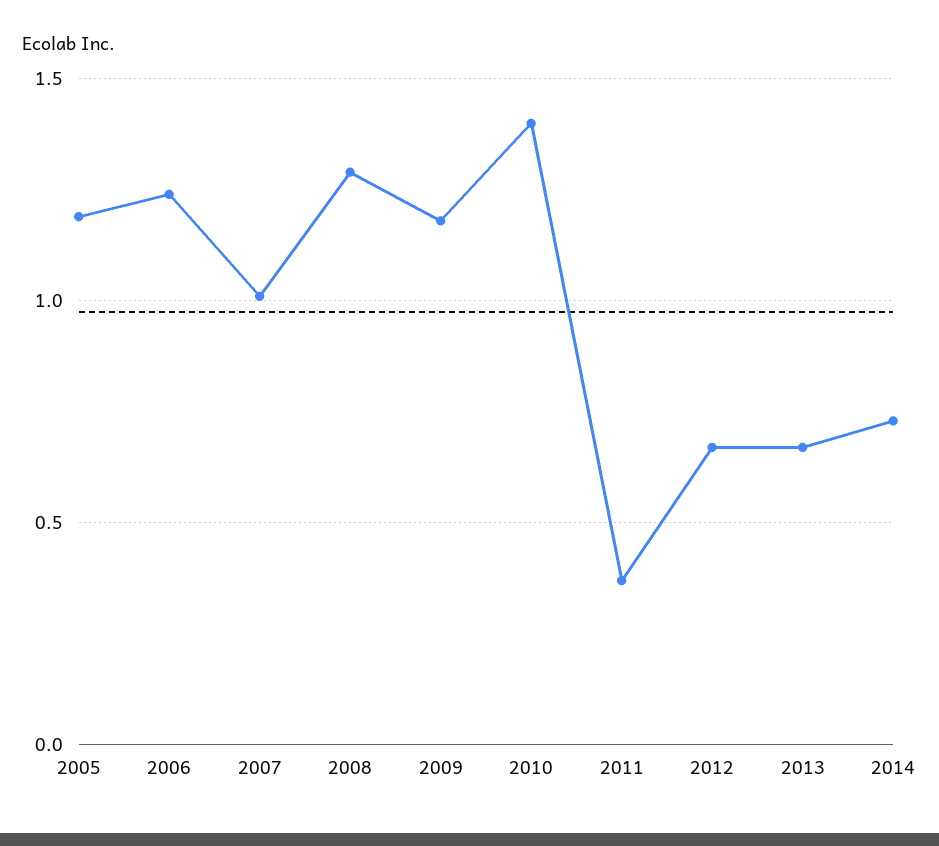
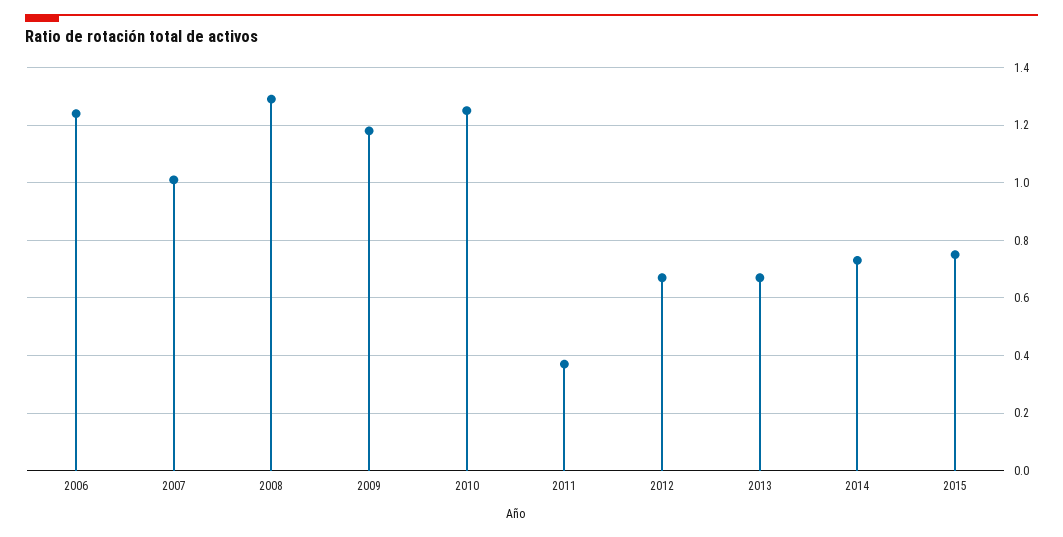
2005: 1.2 -> none
2010: 1.4 -> 1.25
2015: none -> 0.75

